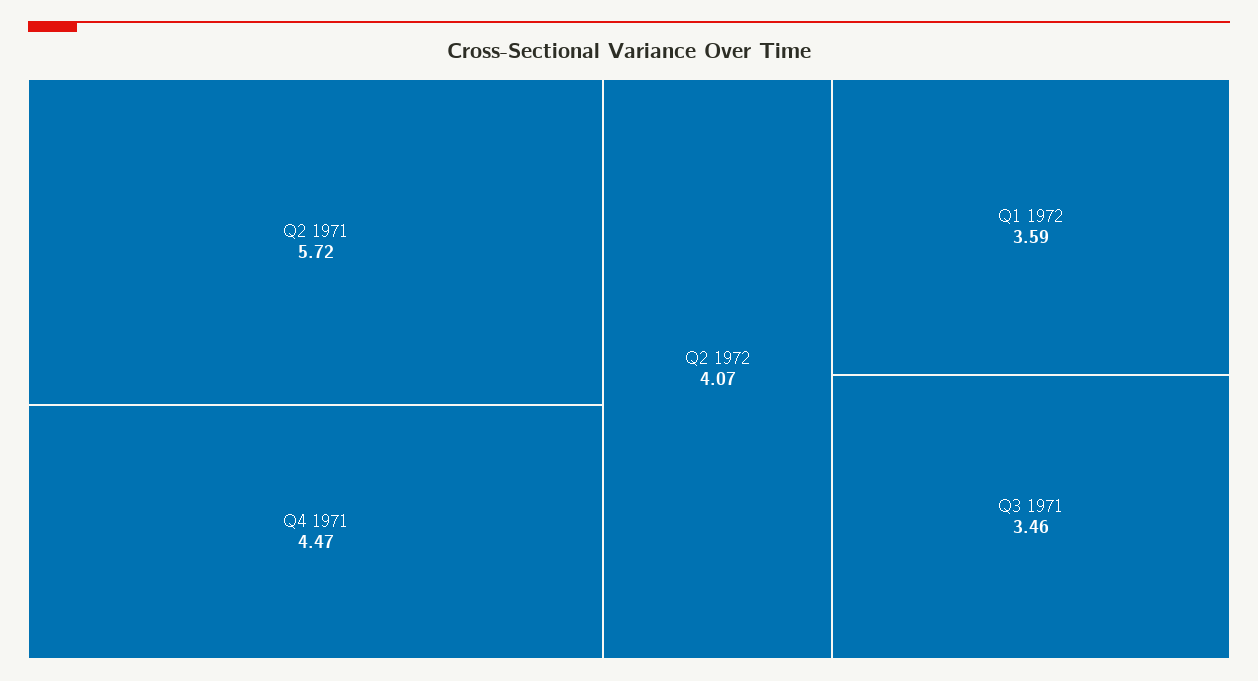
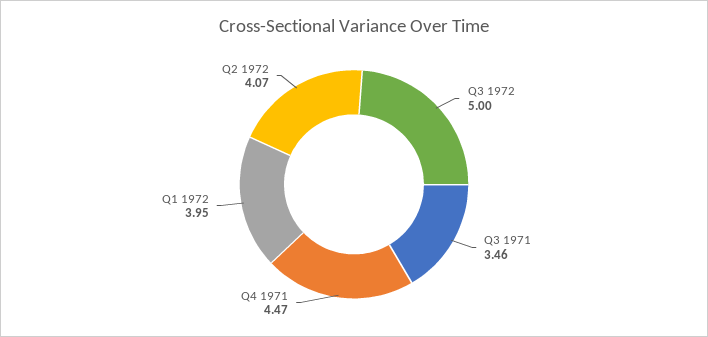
Q2 1971: 5.72 -> none
Q1 1972: 3.59 -> 3.95
Q3 1972: none -> 5

